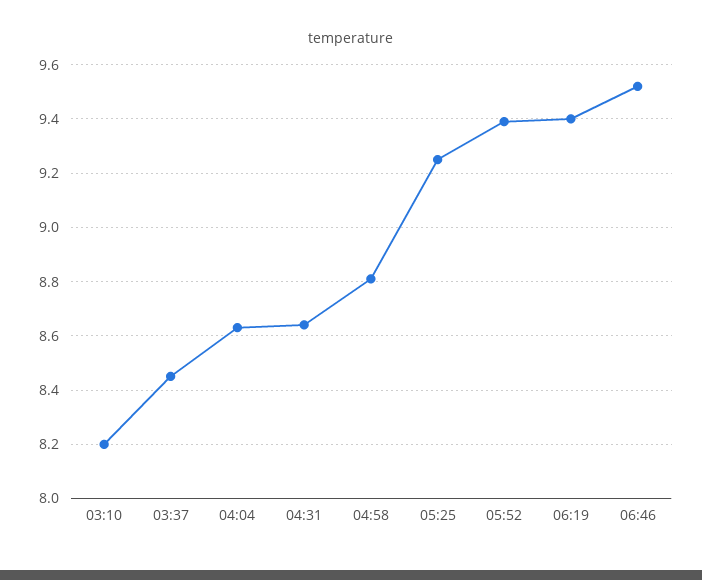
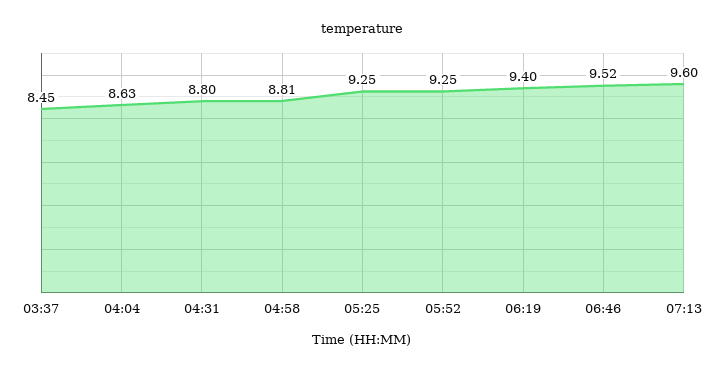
03:10: 8.2 -> none
04:31: 8.65 -> 8.8
05:52: 9.4 -> 9.25
07:13: none -> 9.6

